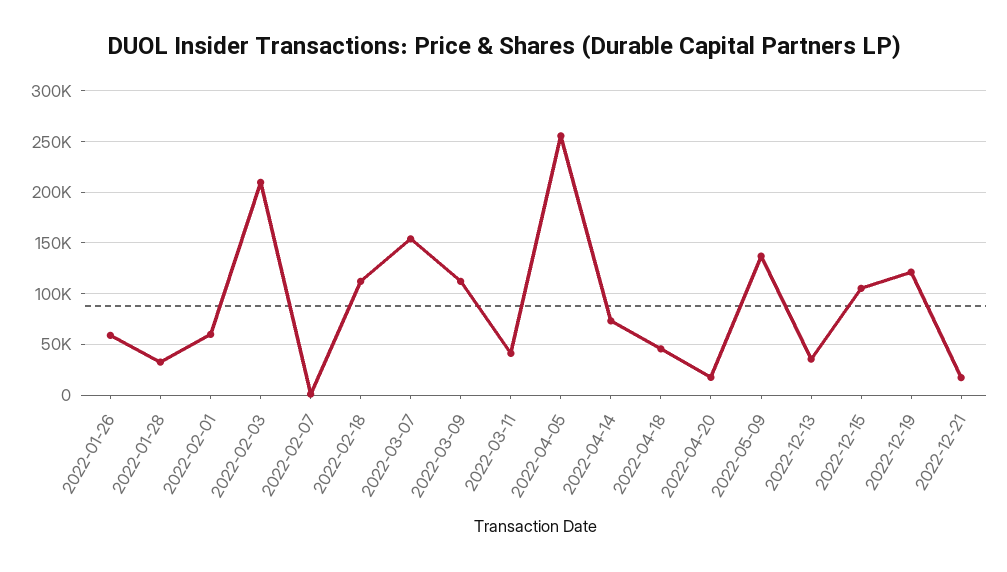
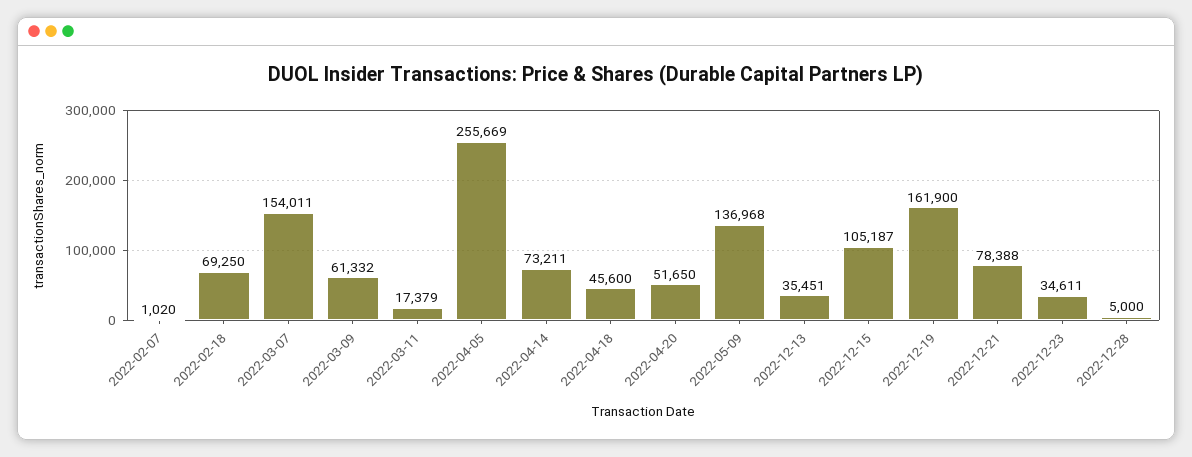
2022-01-26: 60000 -> none
2022-01-28: 30000 -> none
2022-02-01: 60000 -> none
2022-02-03: 210000 -> none
2022-02-18: 110000 -> 69250
2022-03-09: 110000 -> 61332
2022-03-11: 40000 -> 17379
2022-04-20: 20000 -> 51650
2022-12-19: 120000 -> 161900
2022-12-21: 20000 -> 78388
2022-12-23: none -> 34611
2022-12-28: none -> 5000

